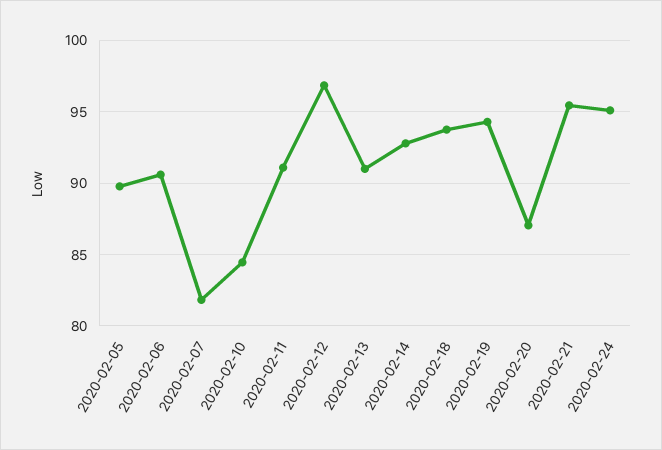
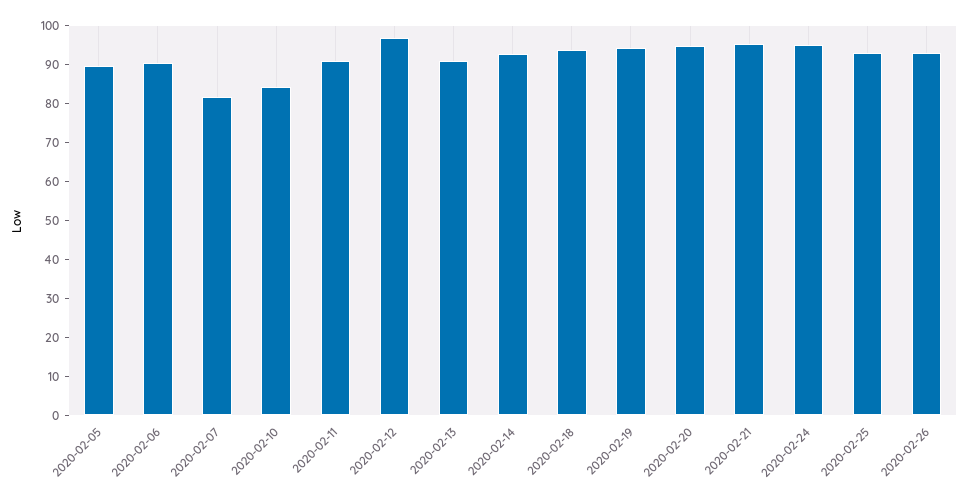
2020-02-20: 87 -> 95
2020-02-25: none -> 92.5
2020-02-26: none -> 92.5

